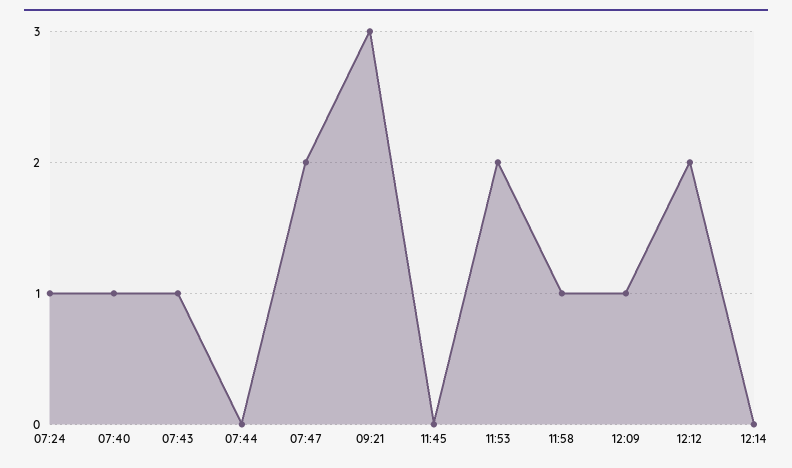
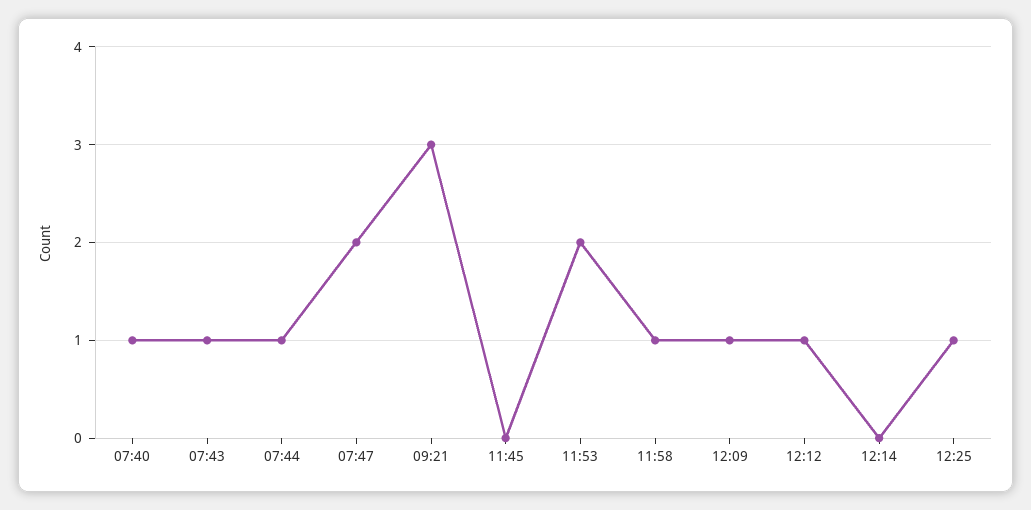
07:24: 1 -> none
07:44: 0 -> 1
12:12: 2 -> 1
12:25: none -> 1

